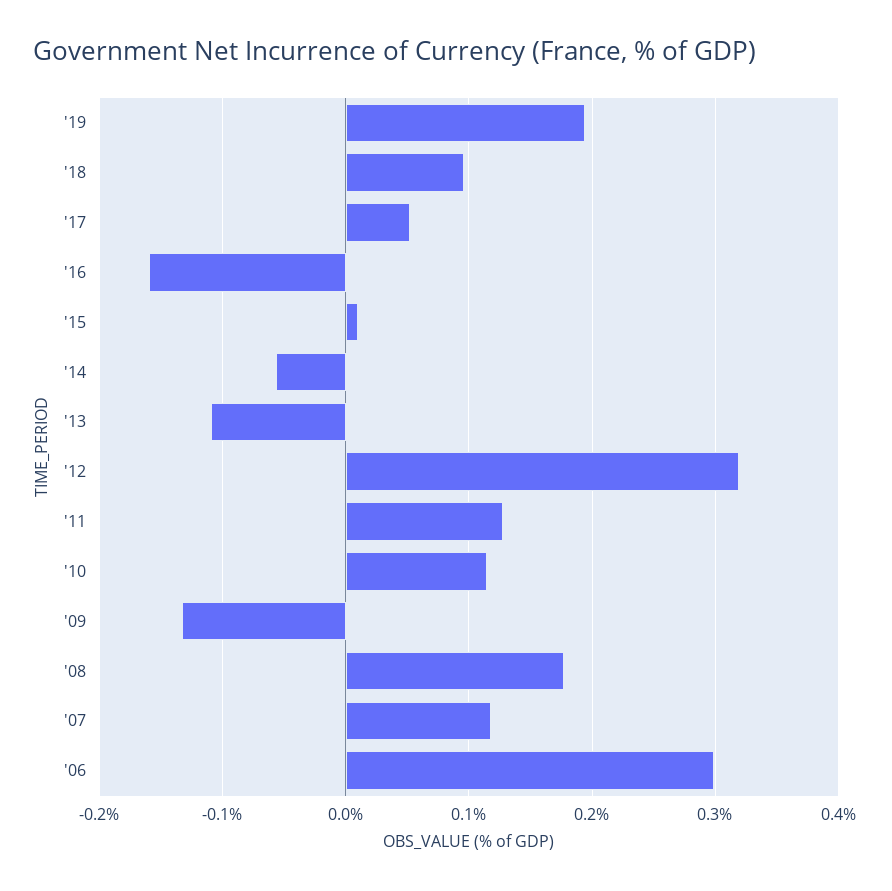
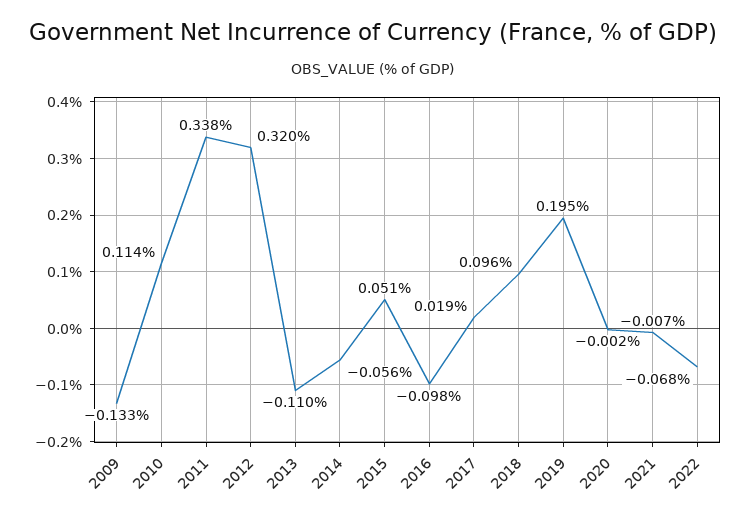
'17: 0.05 -> 0.019
'16: -0.16 -> -0.098
'15: 0.01 -> 0.051
'11: 0.13 -> 0.338
'08: 0.18 -> none
'07: 0.12 -> none
'06: 0.3 -> none
2020: none -> -0.002
2021: none -> -0.007
2022: none -> -0.068

